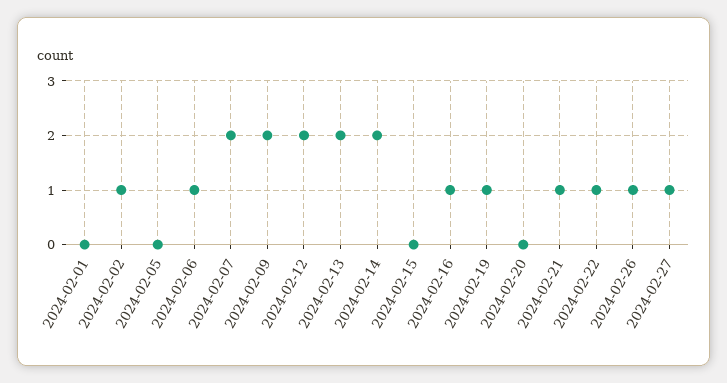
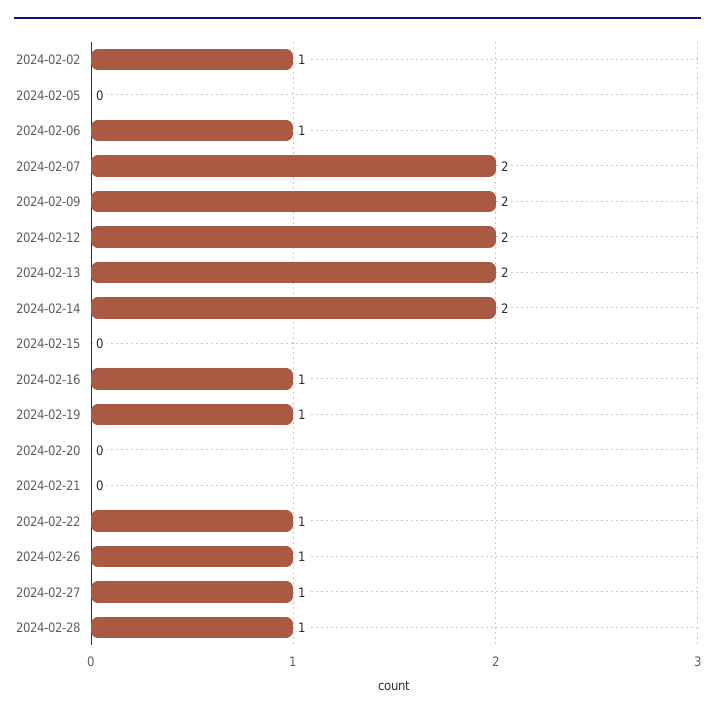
2024-02-01: 0 -> none
2024-02-21: 1 -> 0
2024-02-28: none -> 1

